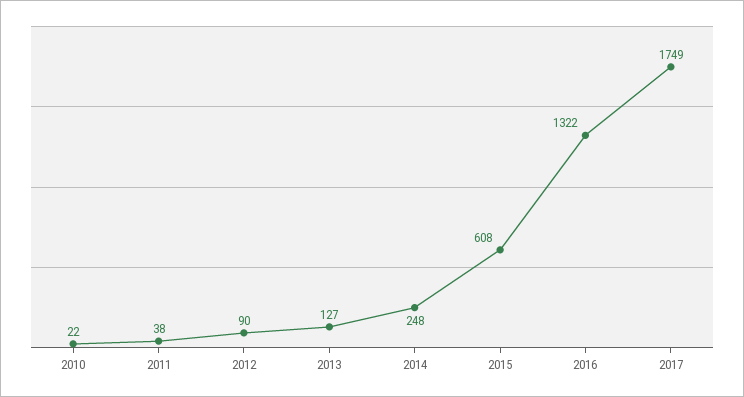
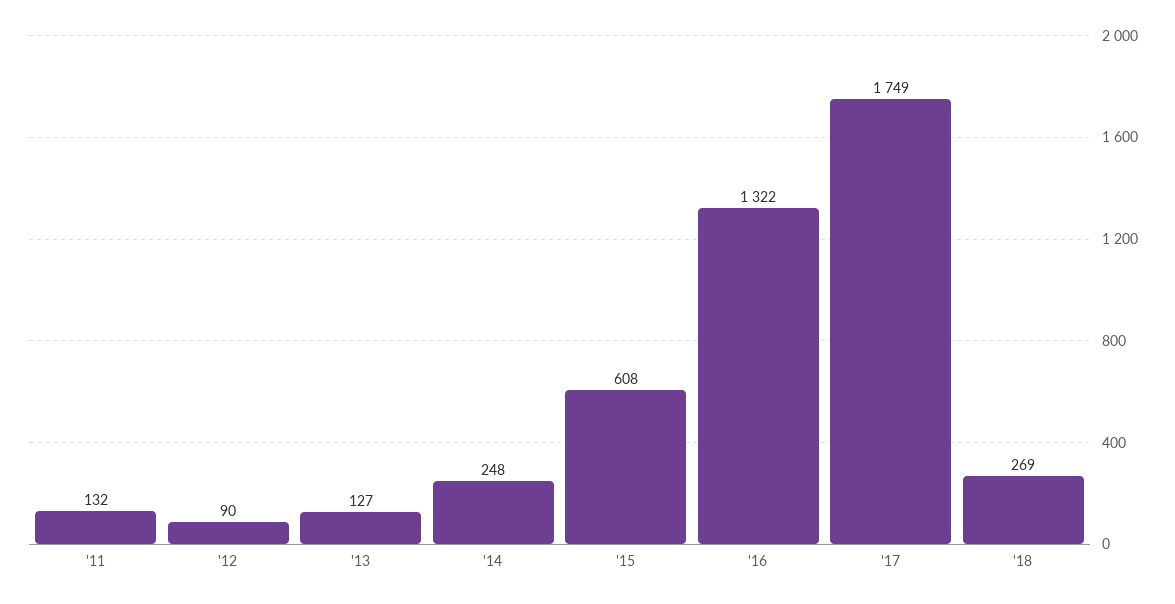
2010: 22 -> none
2011: 38 -> 132
'18: none -> 269

